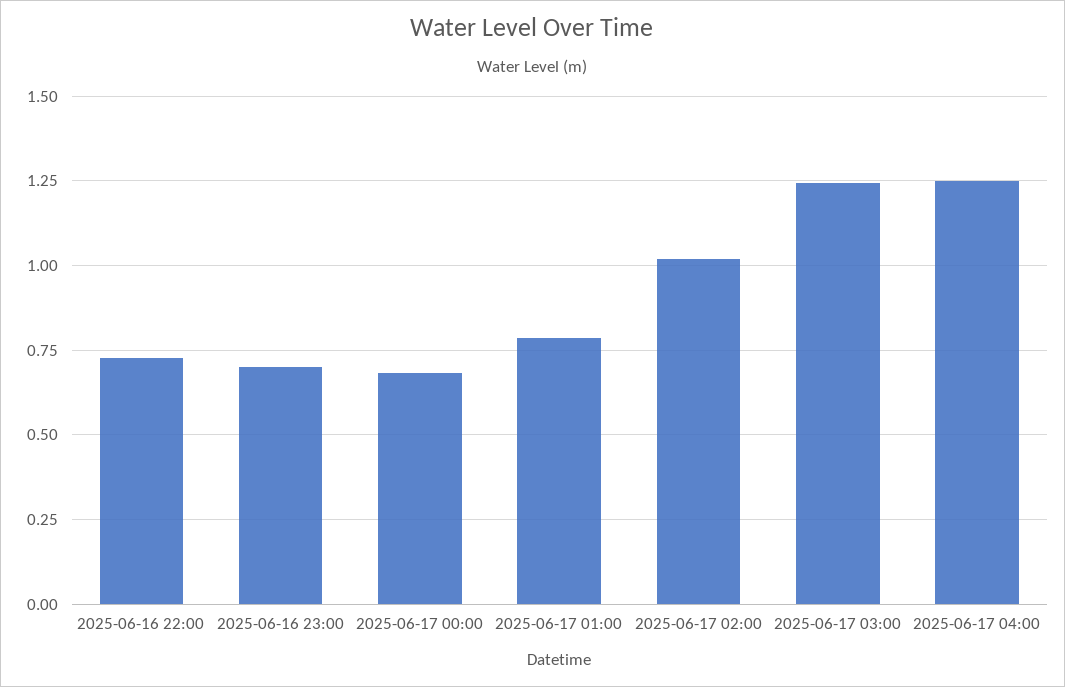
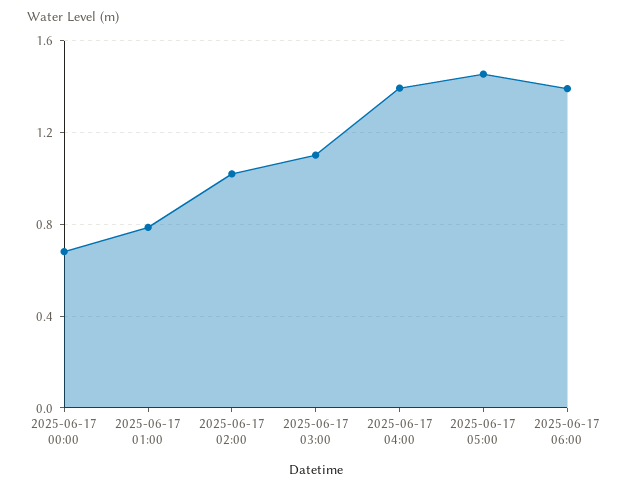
2025-06-16 22:00: 0.725 -> none
2025-06-16 23:00: 0.7 -> none
2025-06-17 03:00: 1.25 -> 1.1
2025-06-17 04:00: 1.25 -> 1.4
2025-06-17 05:00: none -> 1.45
2025-06-17 06:00: none -> 1.4

